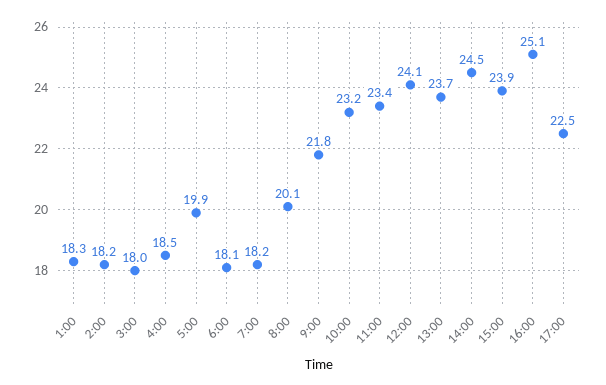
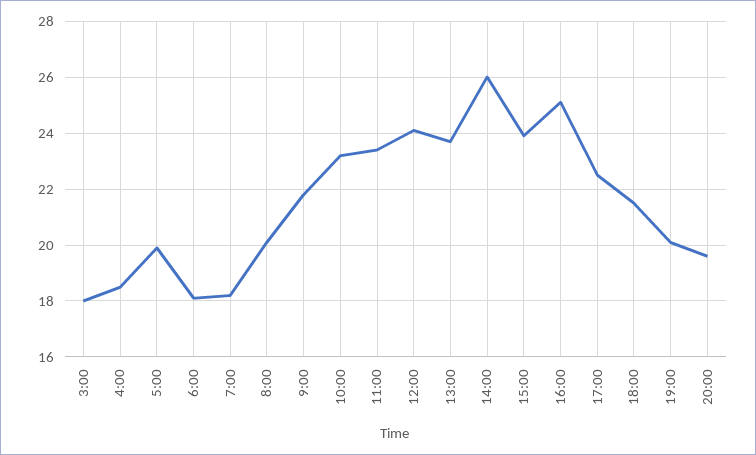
1:00: 18.3 -> none
2:00: 18.2 -> none
14:00: 24.5 -> 26
18:00: none -> 21.5
19:00: none -> 20
20:00: none -> 19.5

